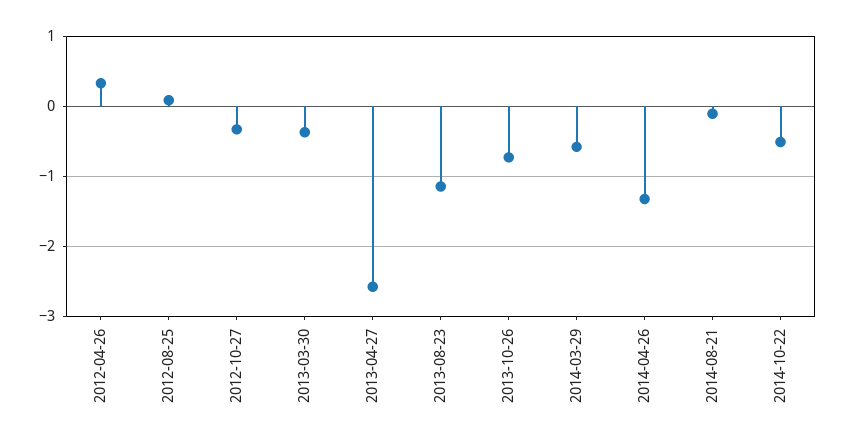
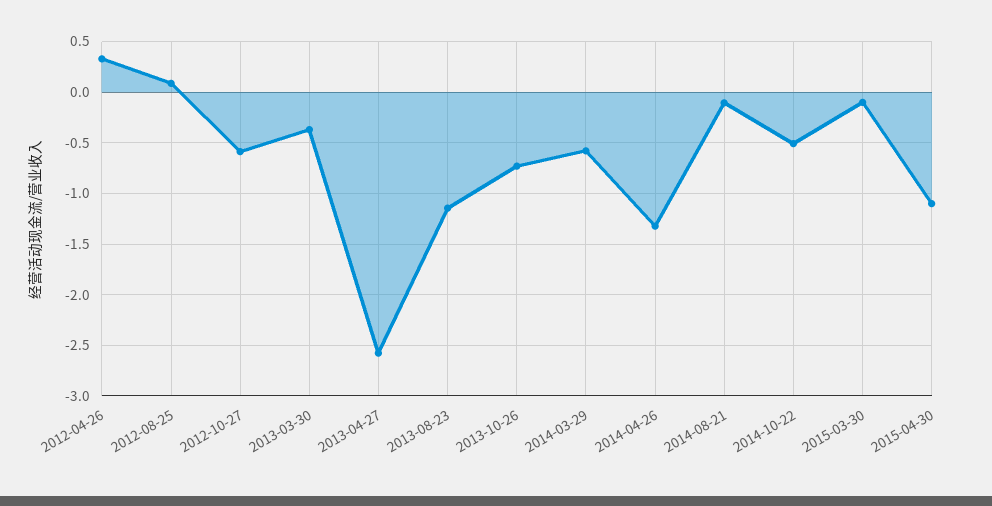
2012-10-27: -0.3 -> -0.6
2015-03-30: none -> -0.1
2015-04-30: none -> -1.1

